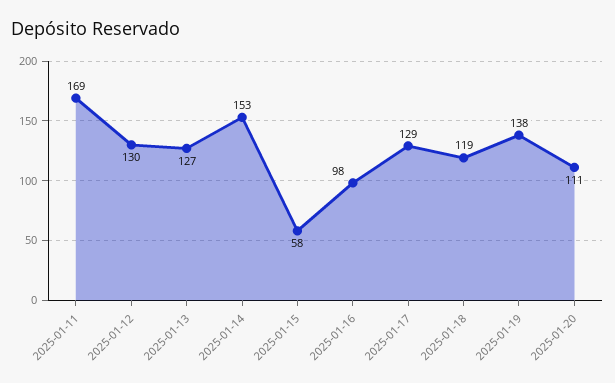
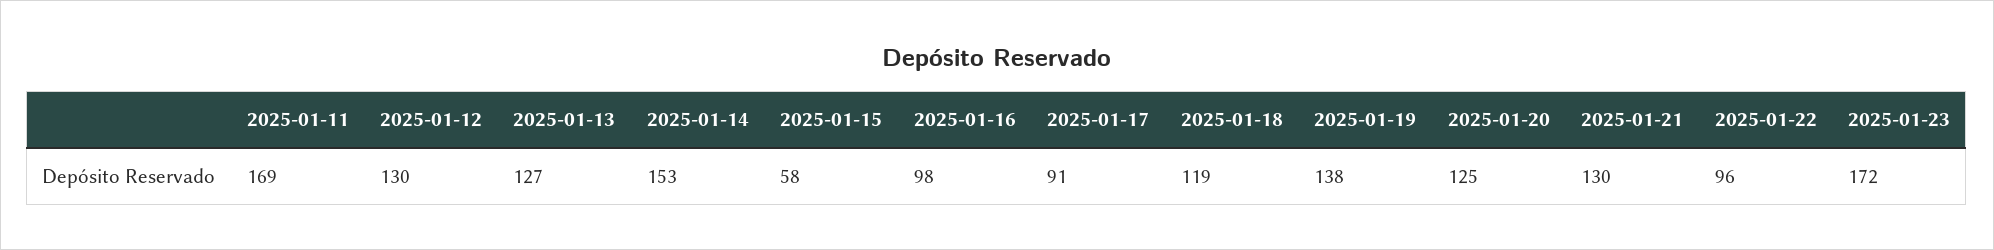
2025-01-17: 129 -> 91
2025-01-20: 111 -> 125
2025-01-21: none -> 130
2025-01-22: none -> 96
2025-01-23: none -> 172

